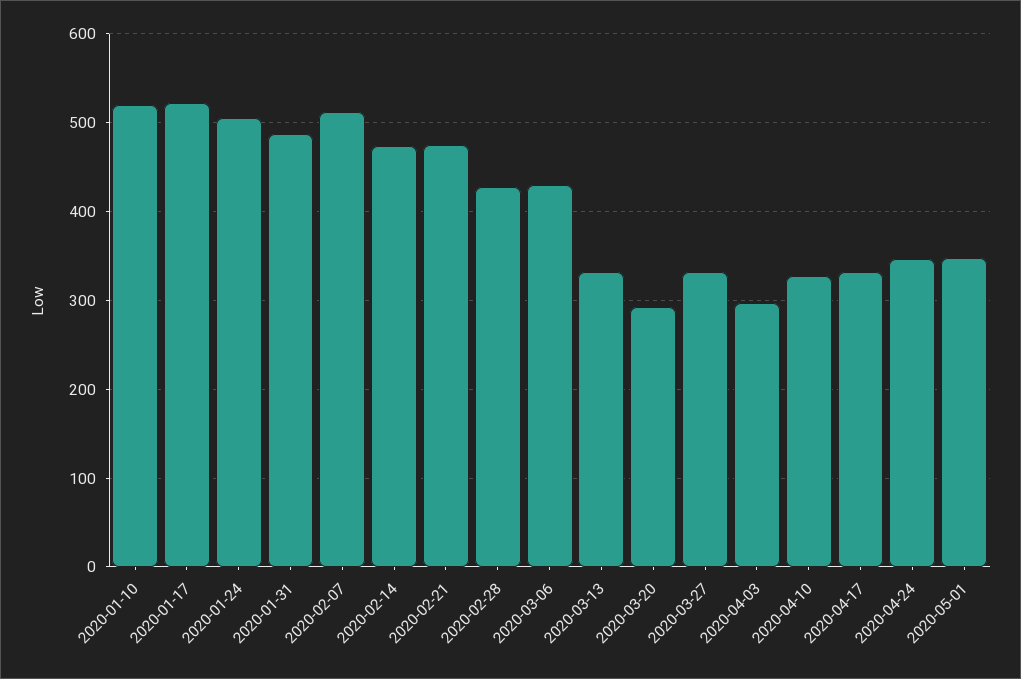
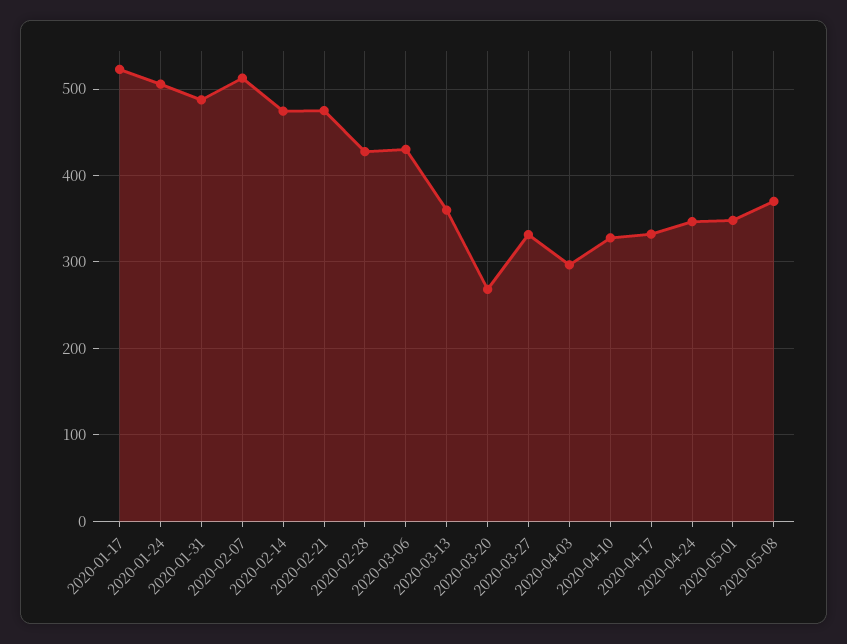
2020-01-10: 520 -> none
2020-03-13: 330 -> 360
2020-03-20: 290 -> 270
2020-05-08: none -> 370

